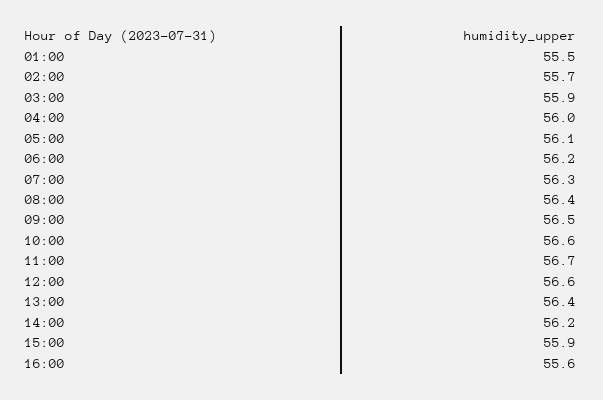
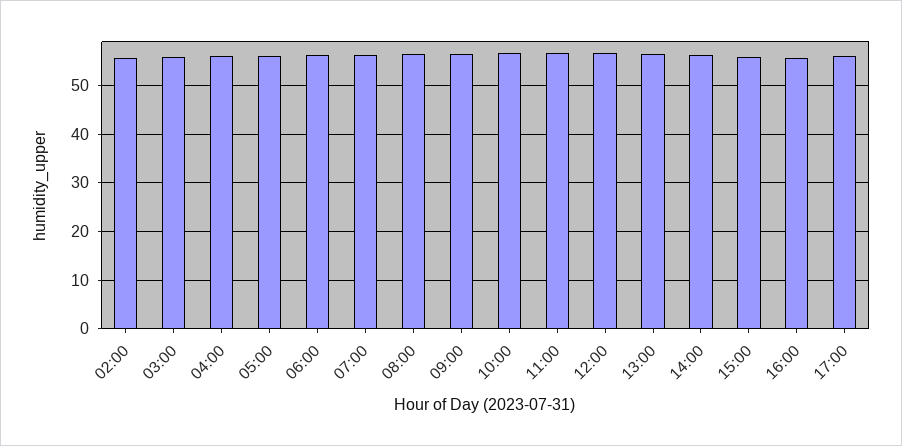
01:00: 55.5 -> none
17:00: none -> 56

